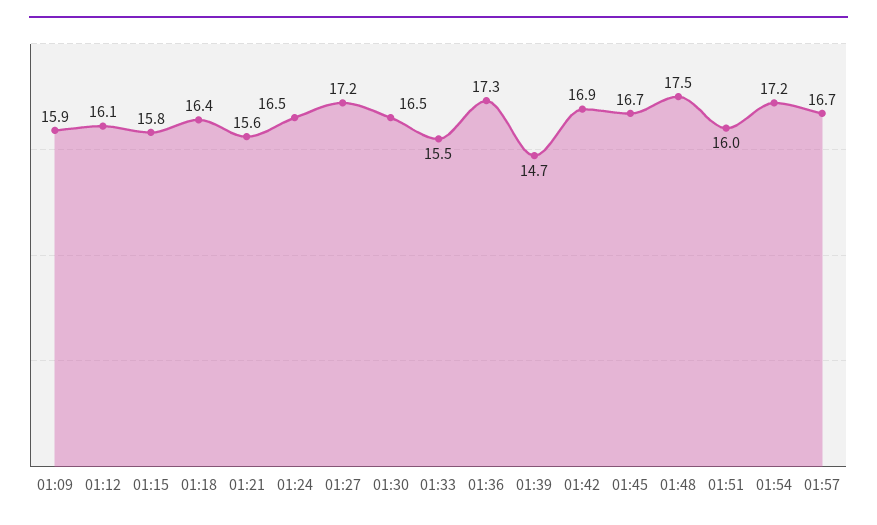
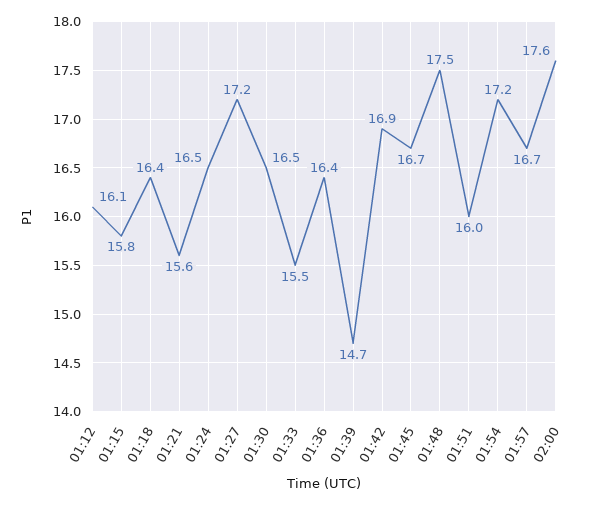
01:09: 15.9 -> none
01:36: 17.3 -> 16.4
02:00: none -> 17.6

